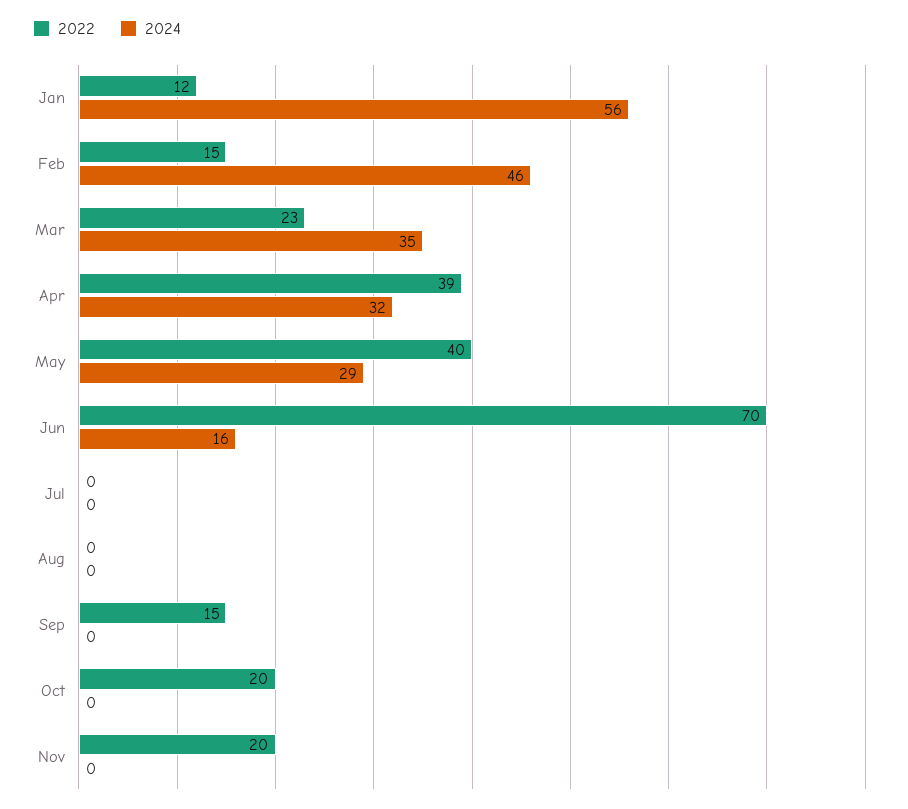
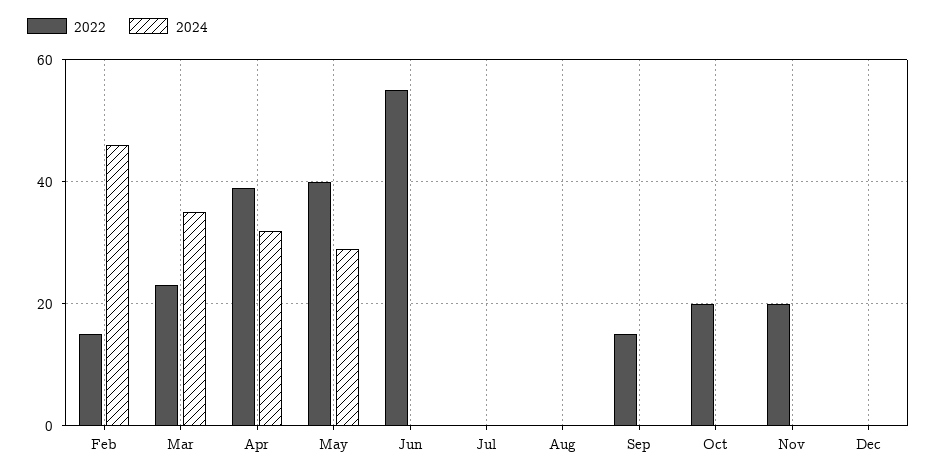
2022, Jan: 12 -> none
2024, Jan: 56 -> none
2022, Jun: 70 -> 55
2024, Jun: 16 -> 0
2022, Dec: none -> 0
2024, Dec: none -> 0

